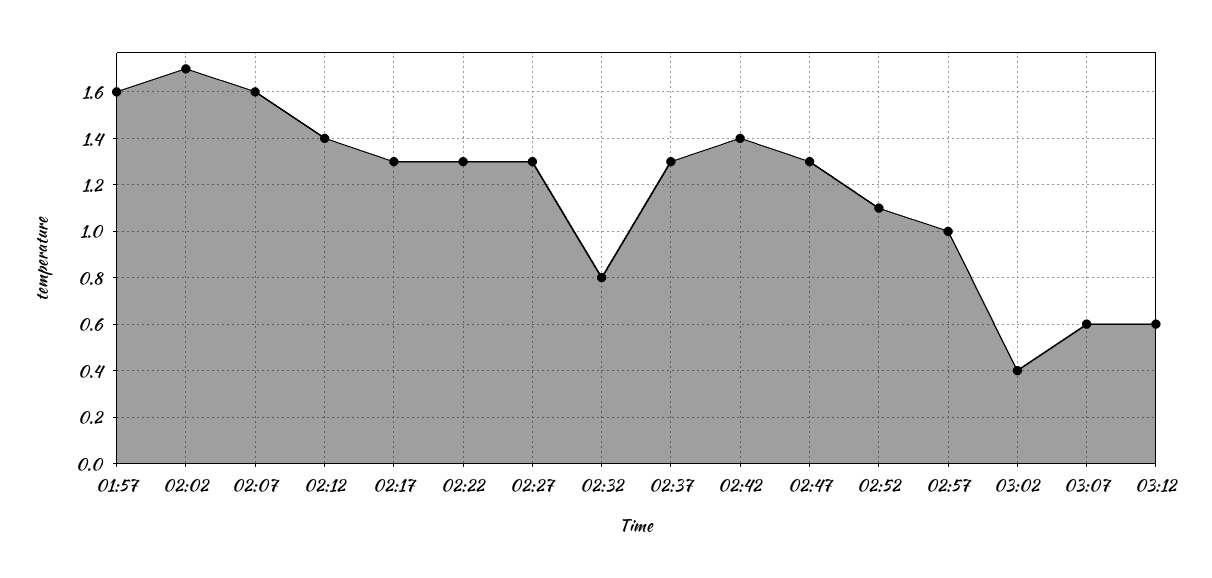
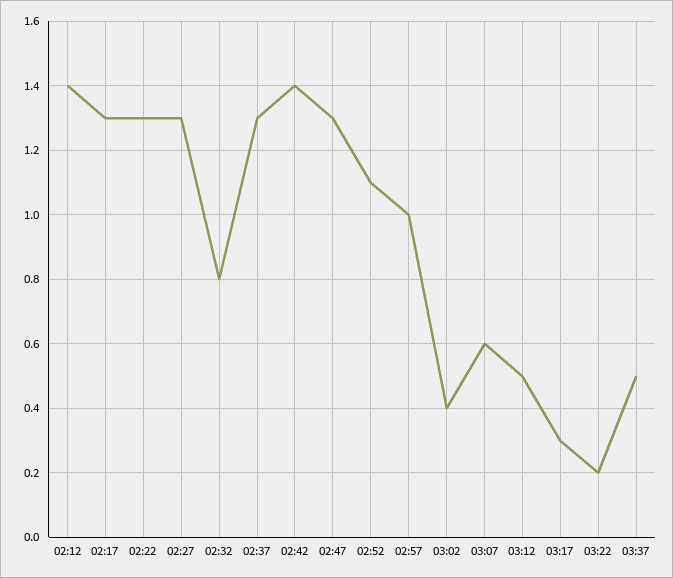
01:57: 1.6 -> none
02:02: 1.7 -> none
02:07: 1.6 -> none
03:12: 0.6 -> 0.5
03:17: none -> 0.3
03:22: none -> 0.2
03:37: none -> 0.5

